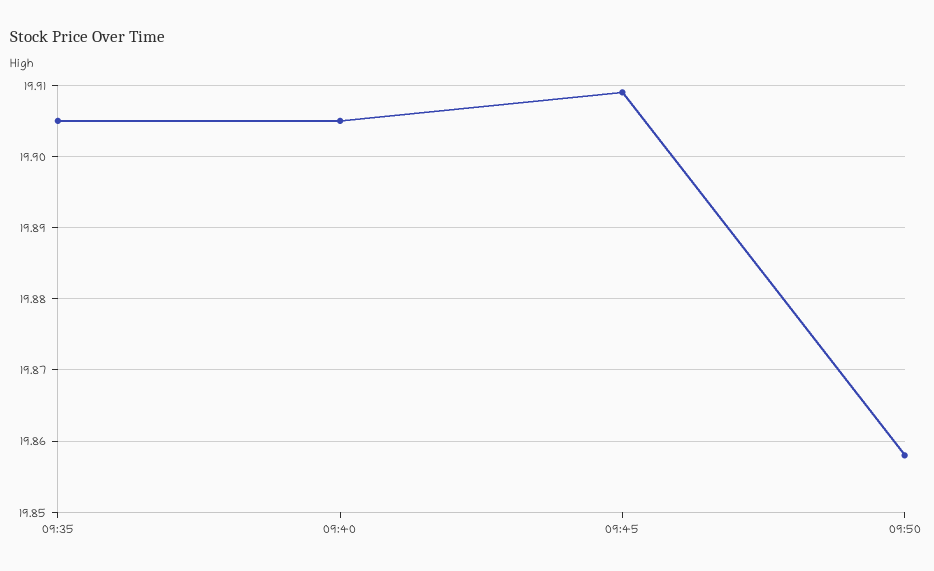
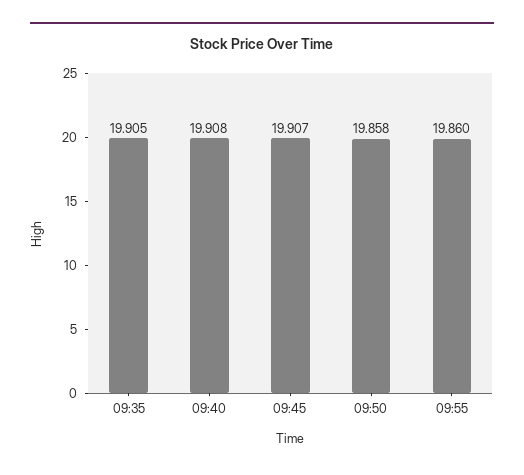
09:40: 19.905 -> 19.908
09:45: 19.909 -> 19.907
09:55: none -> 19.86

